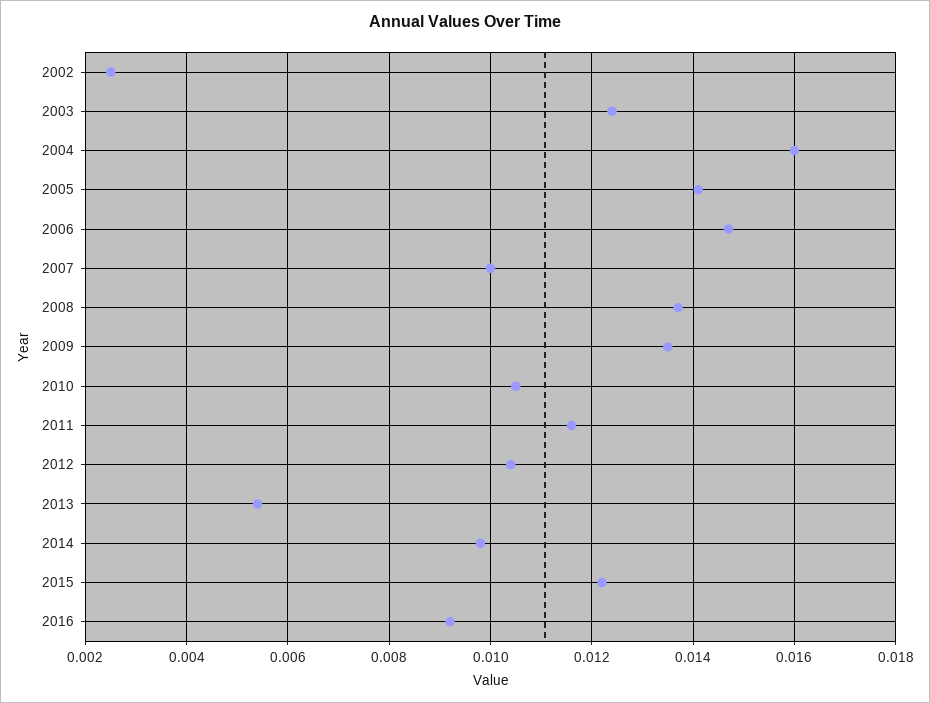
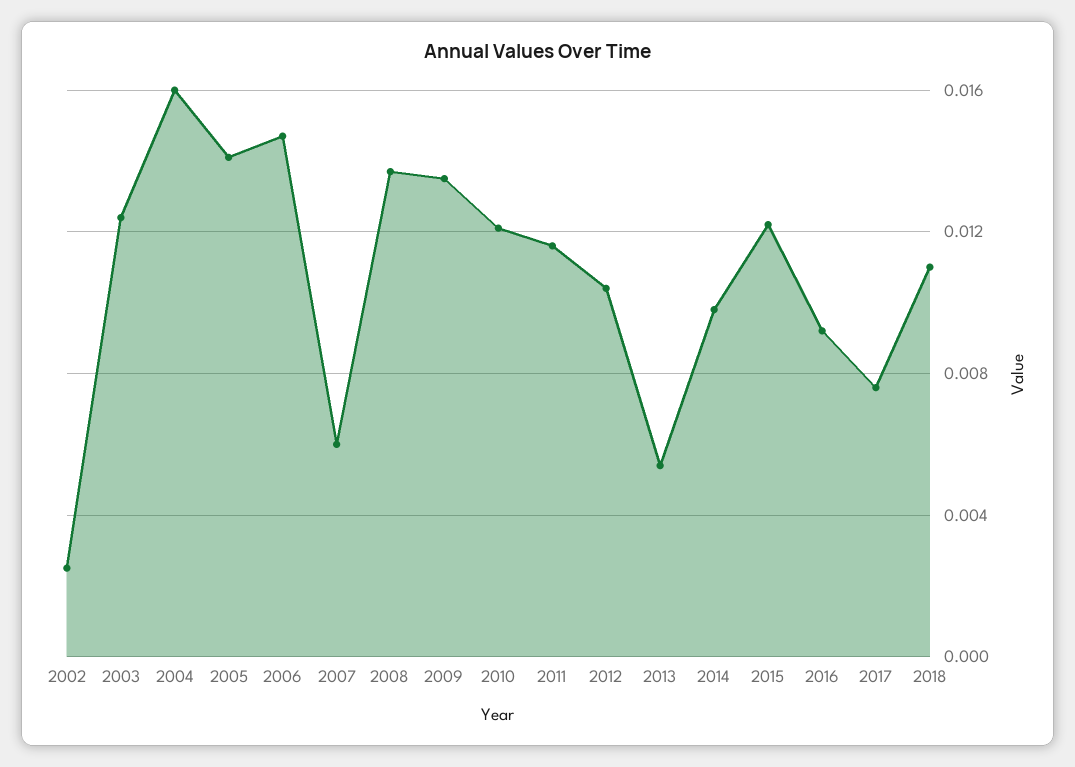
2007: 0.01 -> 0.006
2010: 0.0105 -> 0.012
2017: none -> 0.0075
2018: none -> 0.011

